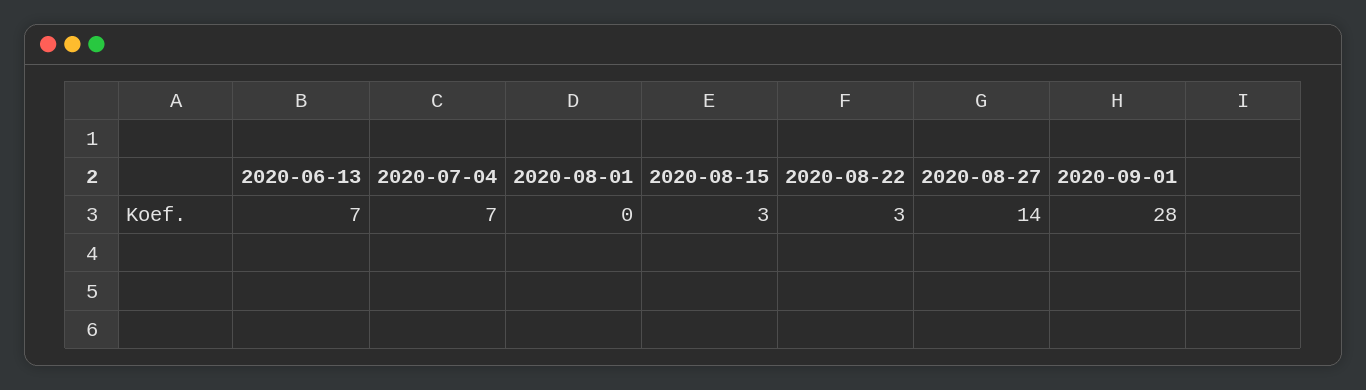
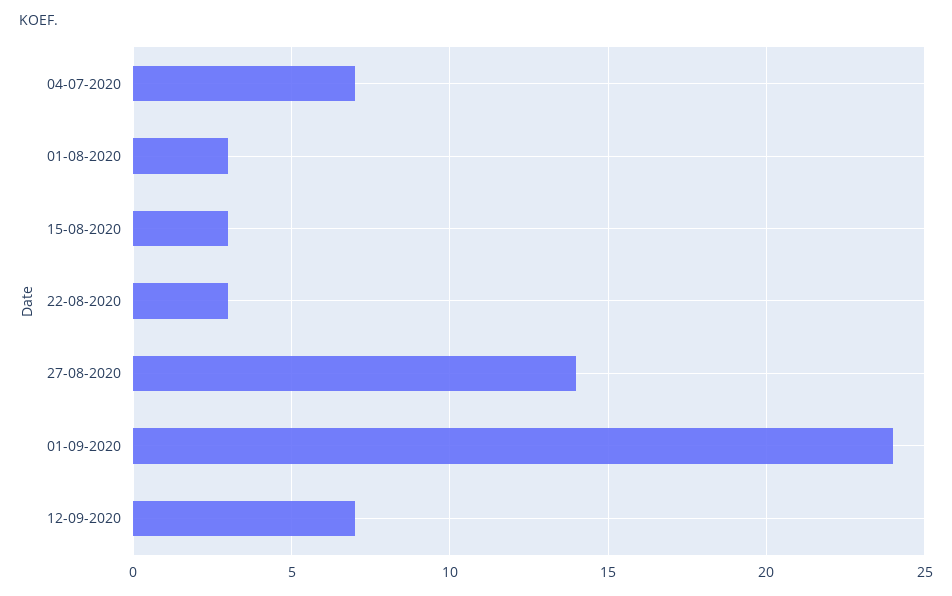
2020-06-13: 7 -> none
2020-08-01: 0 -> 3
2020-09-01: 28 -> 24
12-09-2020: none -> 7

